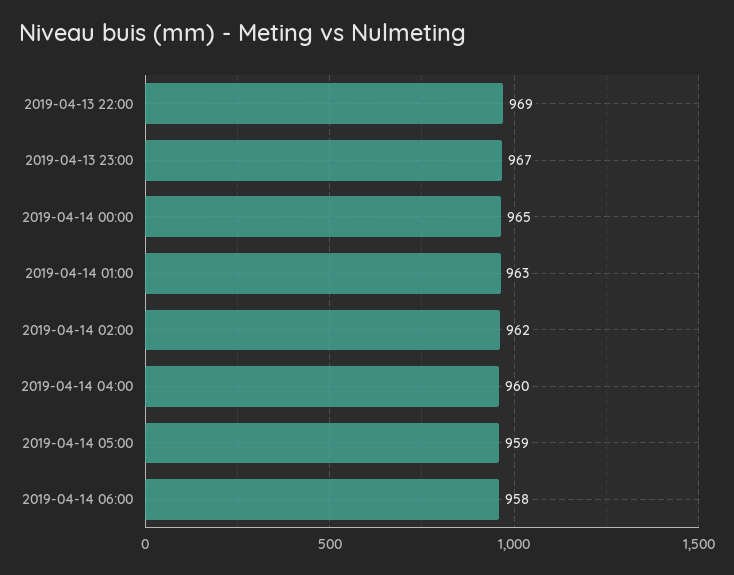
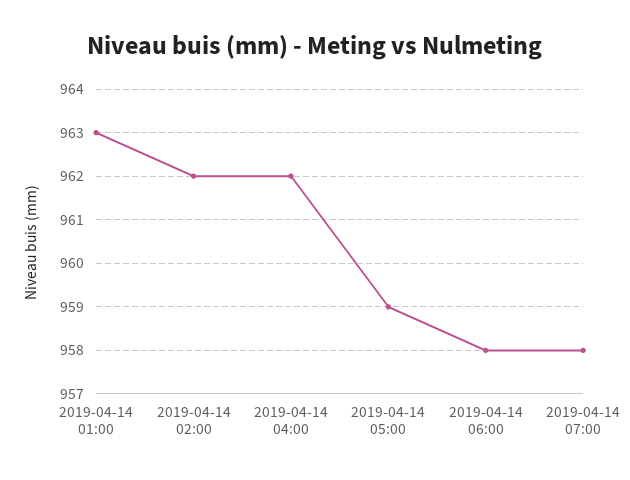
2019-04-13 22:00: 969 -> none
2019-04-13 23:00: 967 -> none
2019-04-14 00:00: 965 -> none
2019-04-14 04:00: 960 -> 962
2019-04-14 07:00: none -> 958

